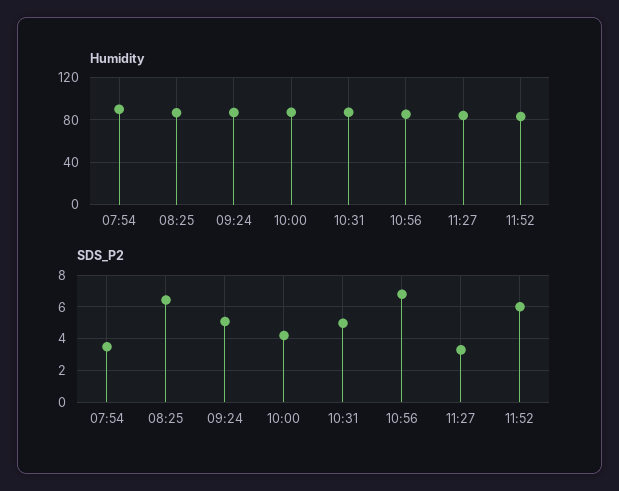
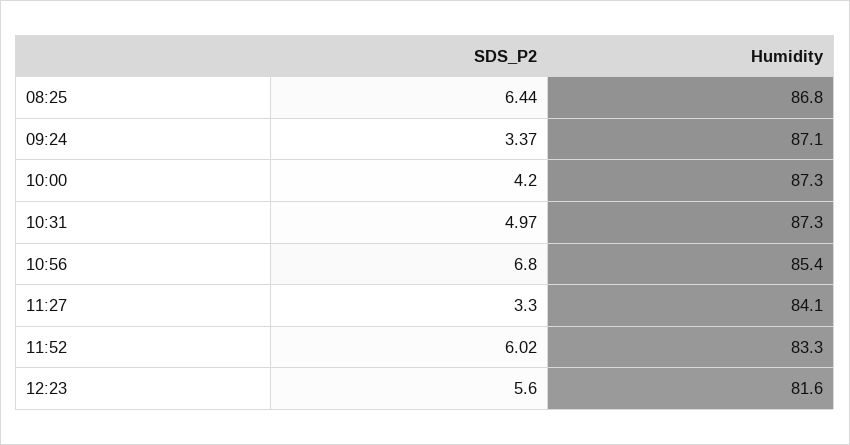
Humidity, 07:54: 90 -> none
SDS_P2, 07:54: 3.5 -> none
SDS_P2, 09:24: 5 -> 3.37
SDS_P2, 12:23: none -> 5.6
Humidity, 12:23: none -> 81.6

